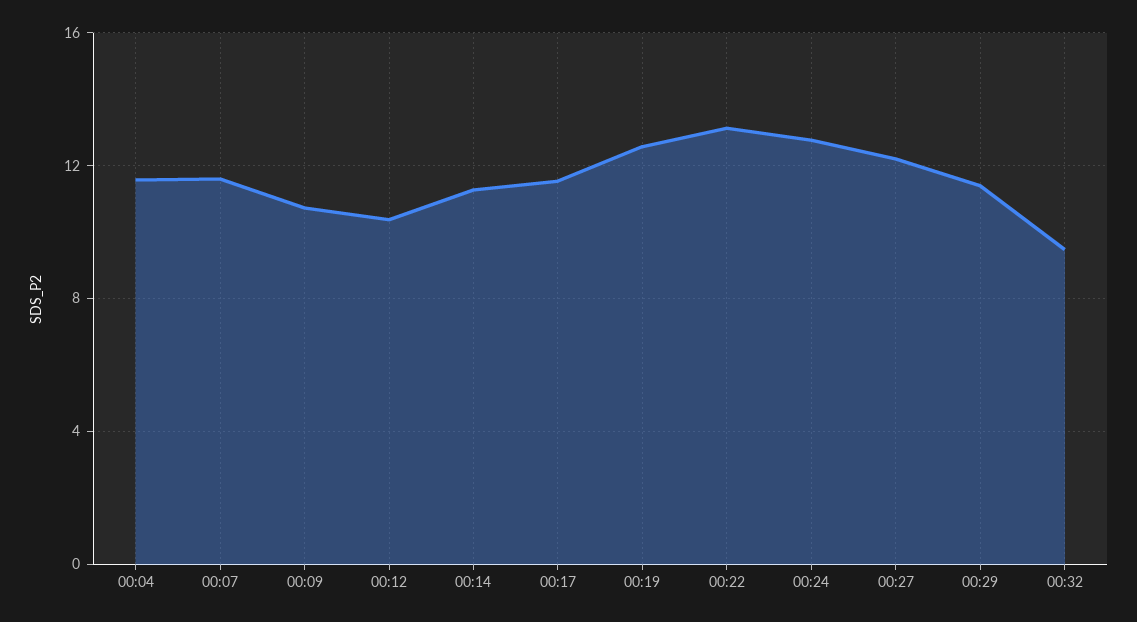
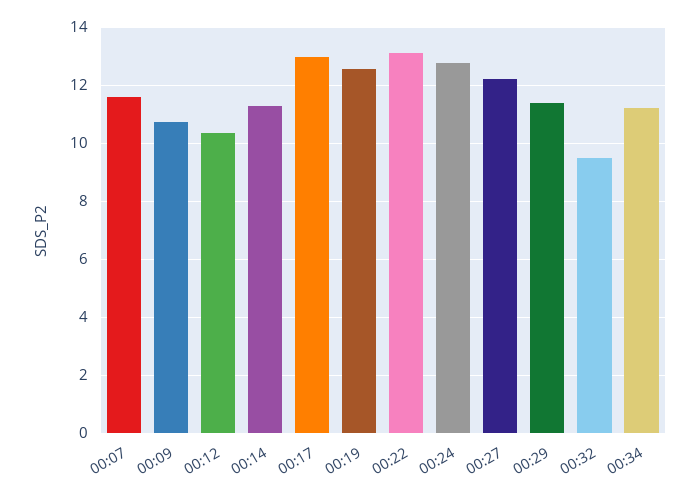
00:04: 11.5 -> none
00:17: 11.5 -> 13
00:34: none -> 11.25

